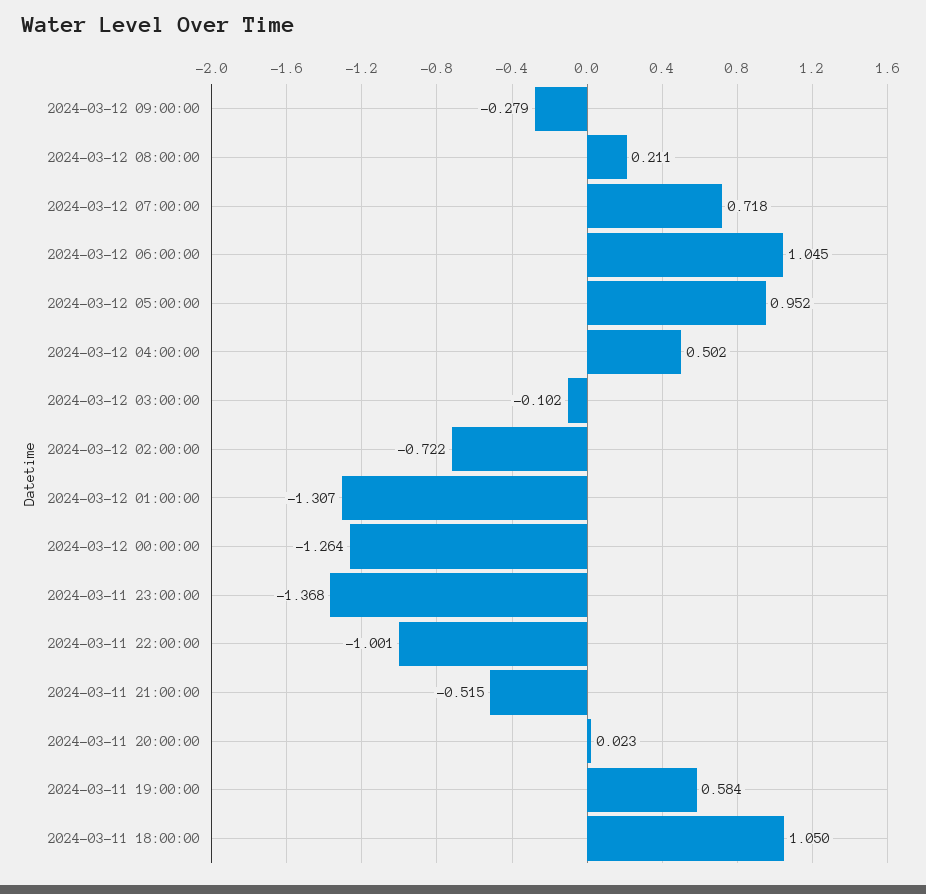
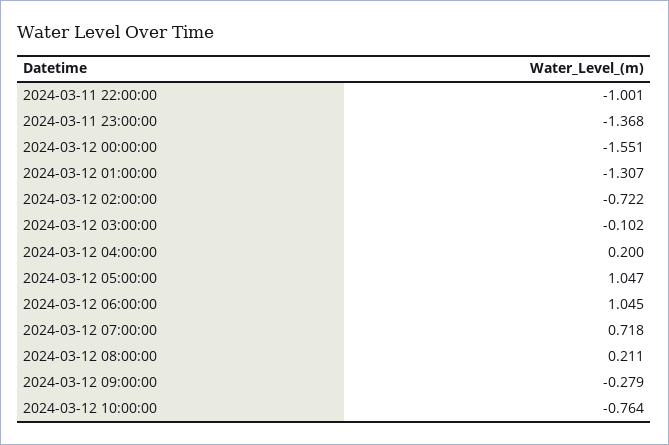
2024-03-12 05:00:00: 0.952 -> 1.047
2024-03-12 04:00:00: 0.502 -> 0.2
2024-03-12 00:00:00: -1.264 -> -1.551
2024-03-11 21:00:00: -0.515 -> none
2024-03-11 20:00:00: 0.023 -> none
2024-03-11 19:00:00: 0.584 -> none
2024-03-11 18:00:00: 1.05 -> none
2024-03-12 10:00:00: none -> -0.764

